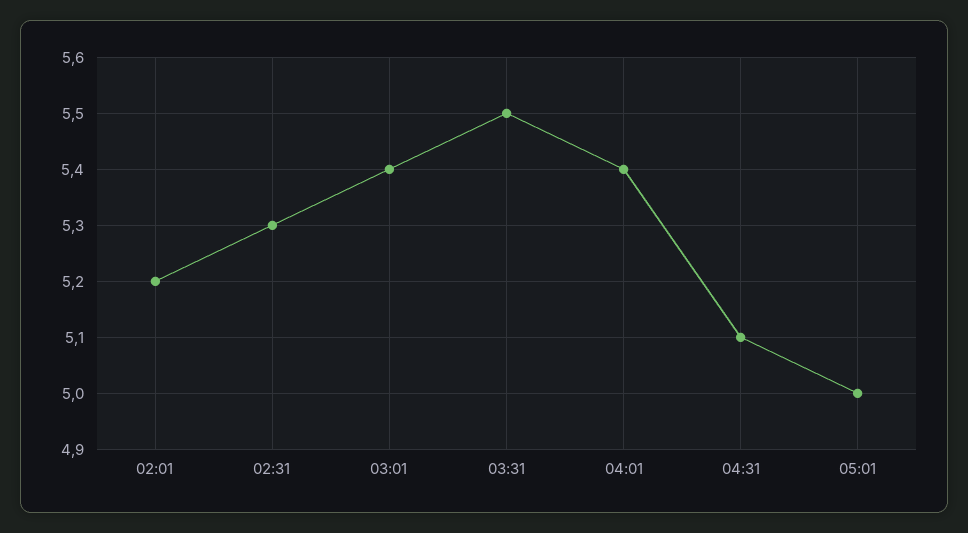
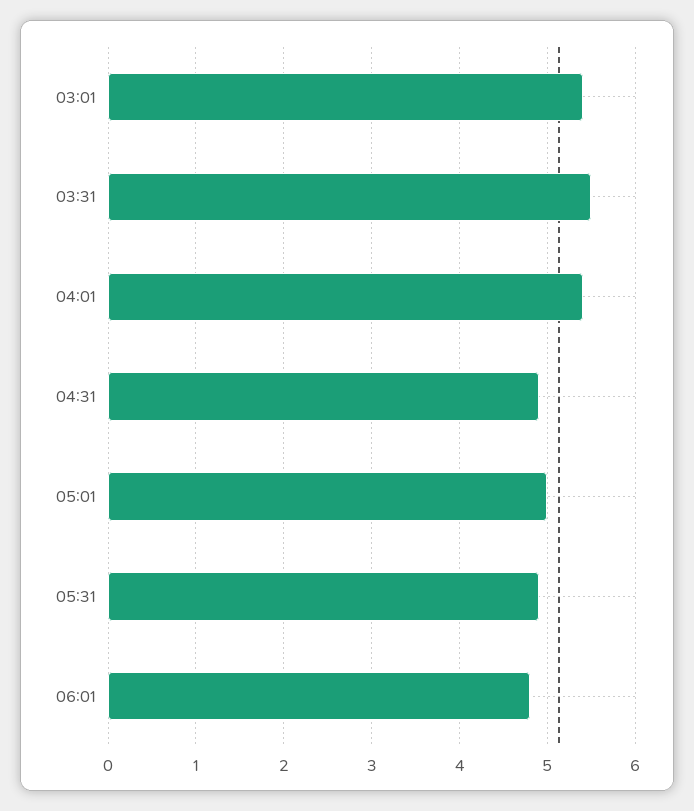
02:01: 5.2 -> none
02:31: 5.3 -> none
04:31: 5.1 -> 4.9
05:31: none -> 4.9
06:01: none -> 4.8

